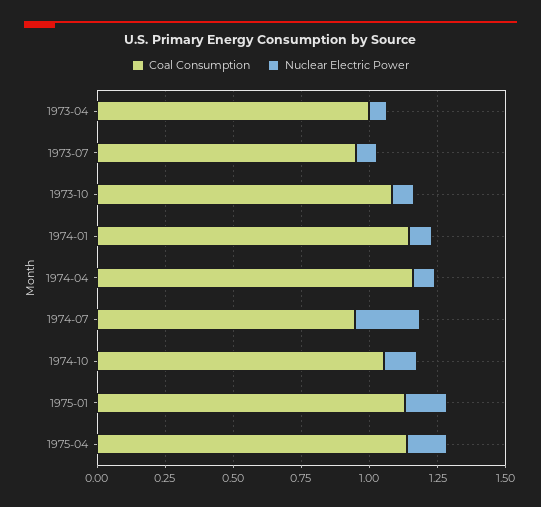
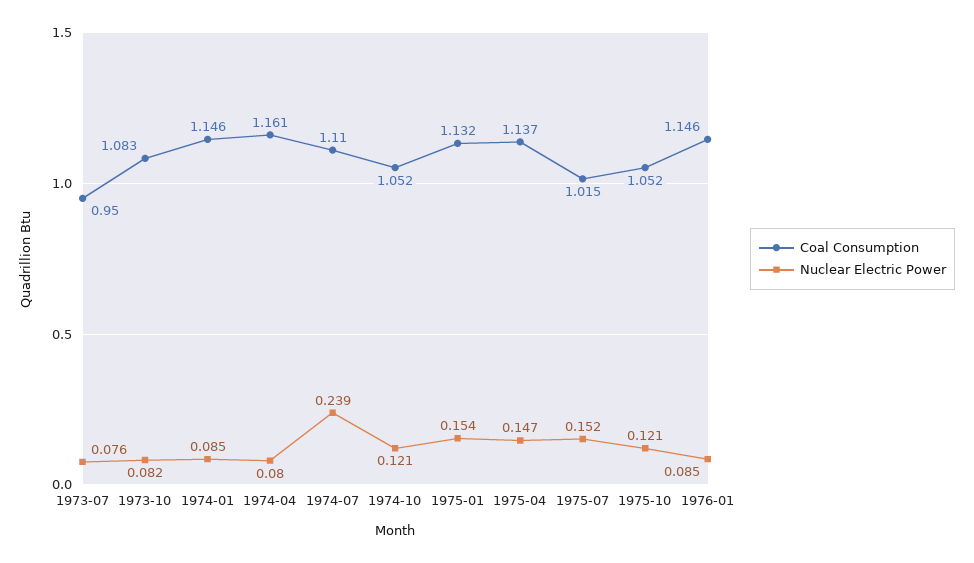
Coal Consumption, 1973-04: 1 -> none
Nuclear Electric Power, 1973-04: 0.05 -> none
Coal Consumption, 1974-07: 0.95 -> 1.11
Coal Consumption, 1975-07: none -> 1.015
Nuclear Electric Power, 1975-07: none -> 0.152
Coal Consumption, 1975-10: none -> 1.052
Nuclear Electric Power, 1975-10: none -> 0.121
Coal Consumption, 1976-01: none -> 1.146
Nuclear Electric Power, 1976-01: none -> 0.085

